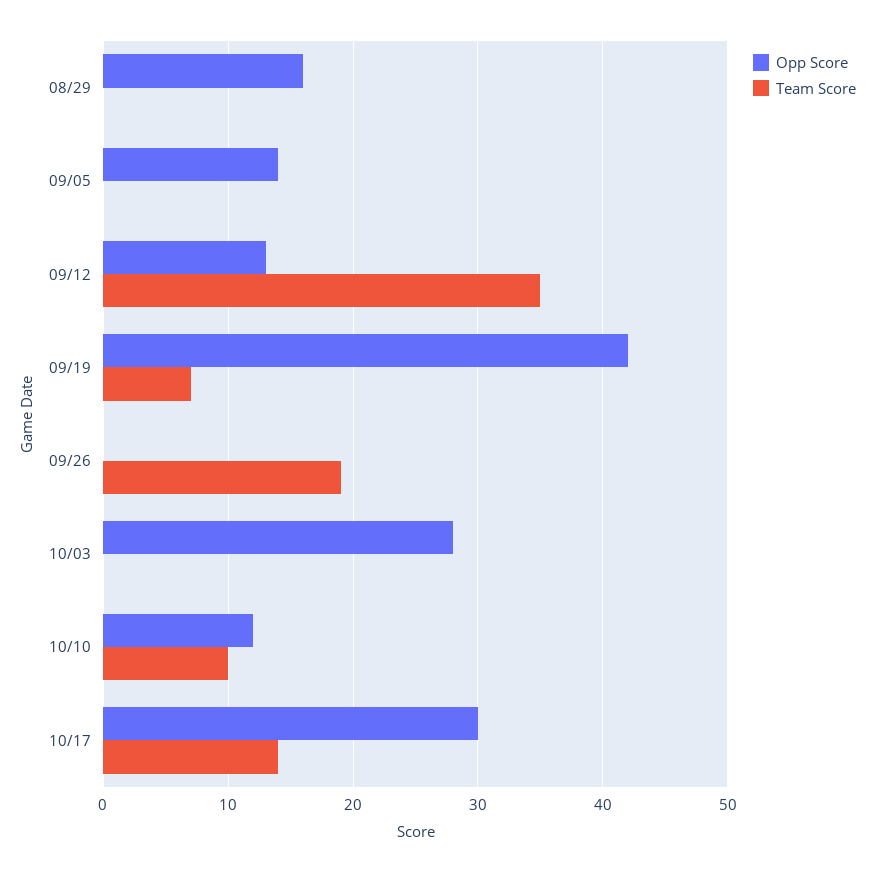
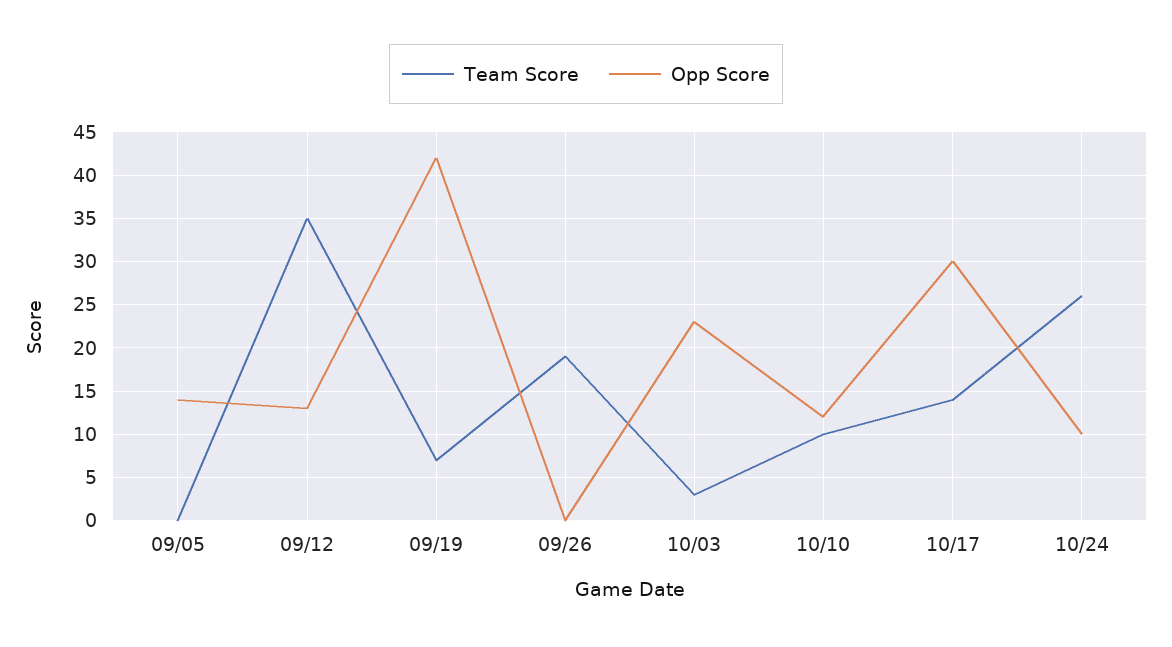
Opp Score, 08/29: 16 -> none
Team Score, 08/29: 0 -> none
Opp Score, 10/03: 28 -> 23
Team Score, 10/03: 0 -> 3
Team Score, 10/24: none -> 26
Opp Score, 10/24: none -> 10

